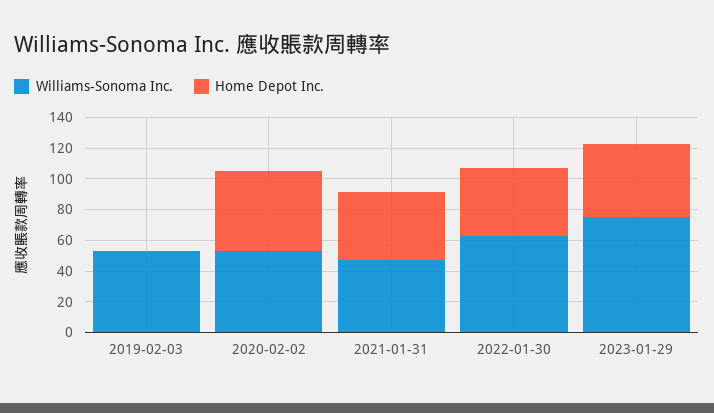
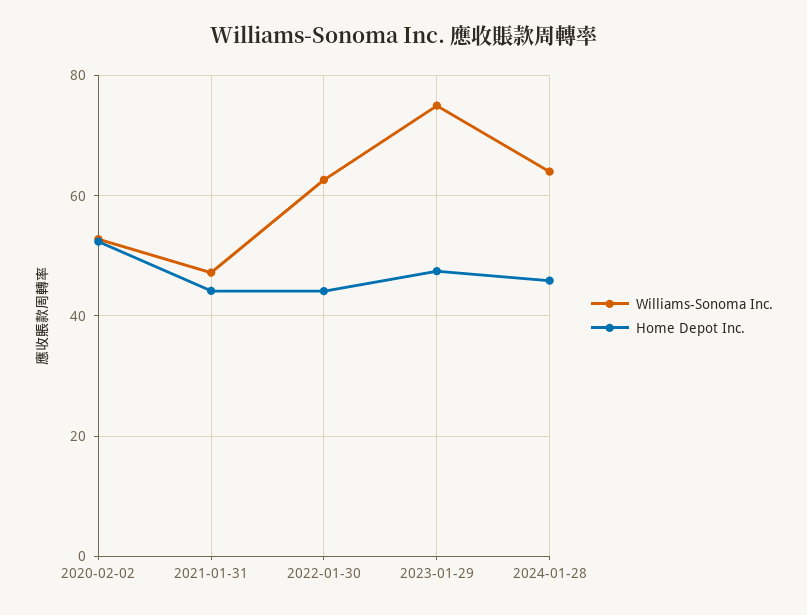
Williams-Sonoma Inc., 2019-02-03: 50 -> none
Home Depot Inc., 2019-02-03: 0 -> none
Williams-Sonoma Inc., 2024-01-28: none -> 64
Home Depot Inc., 2024-01-28: none -> 46

